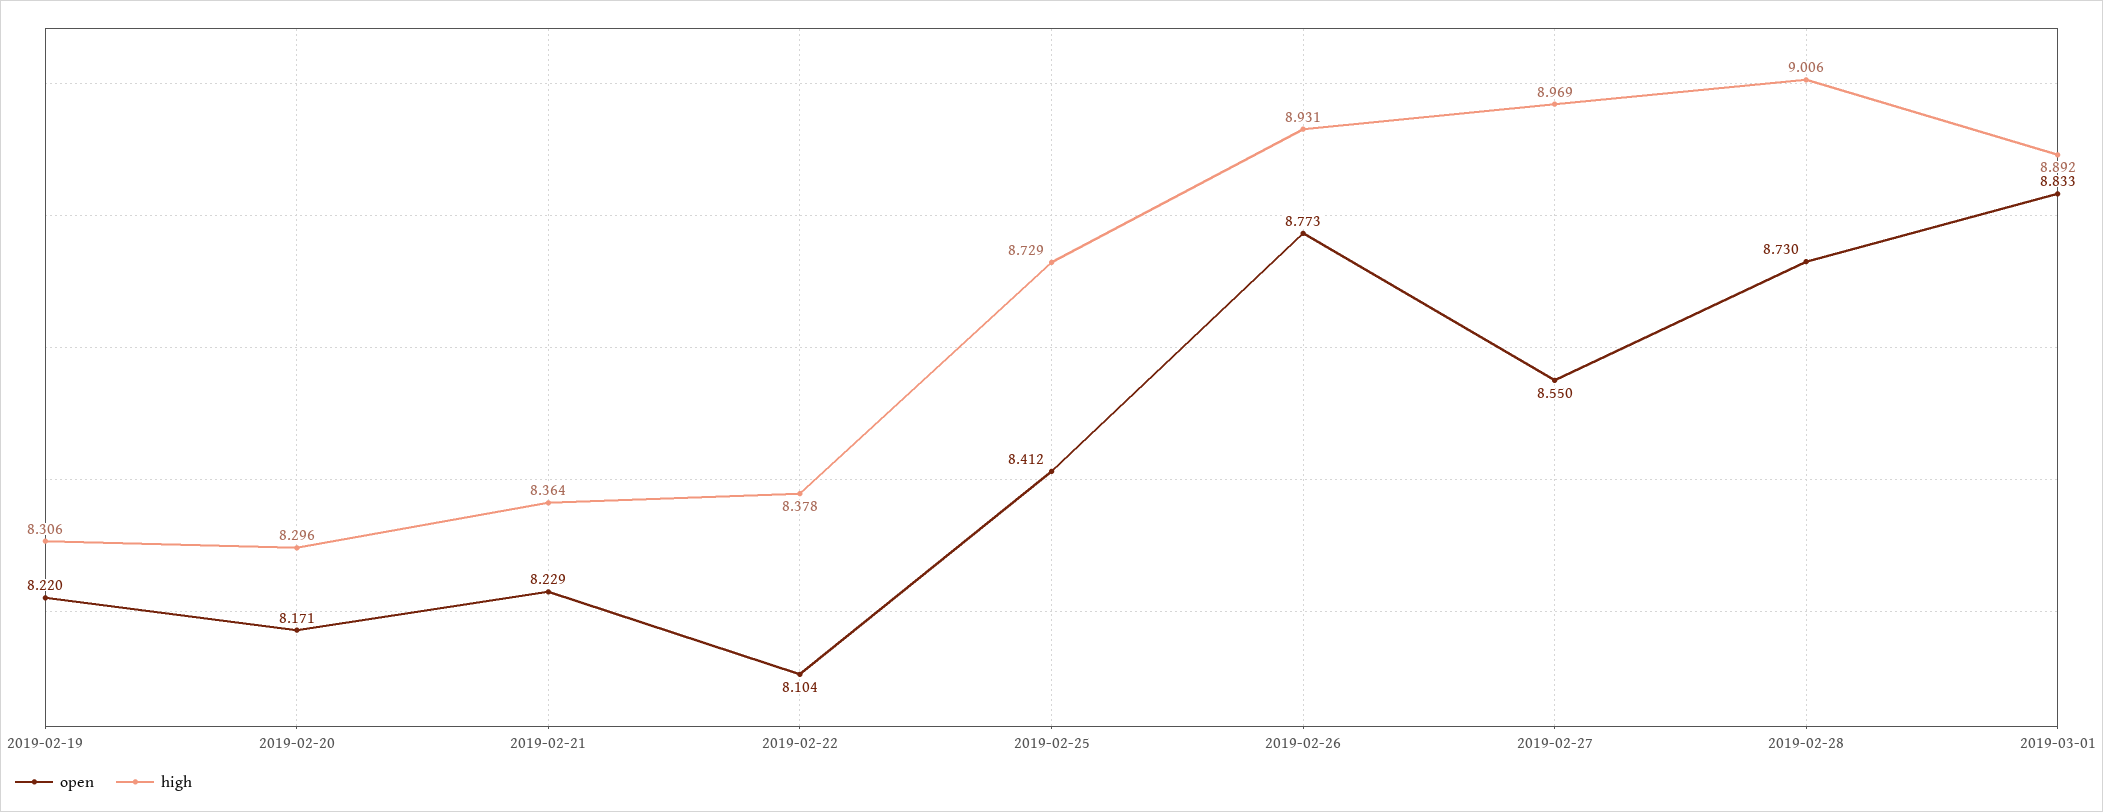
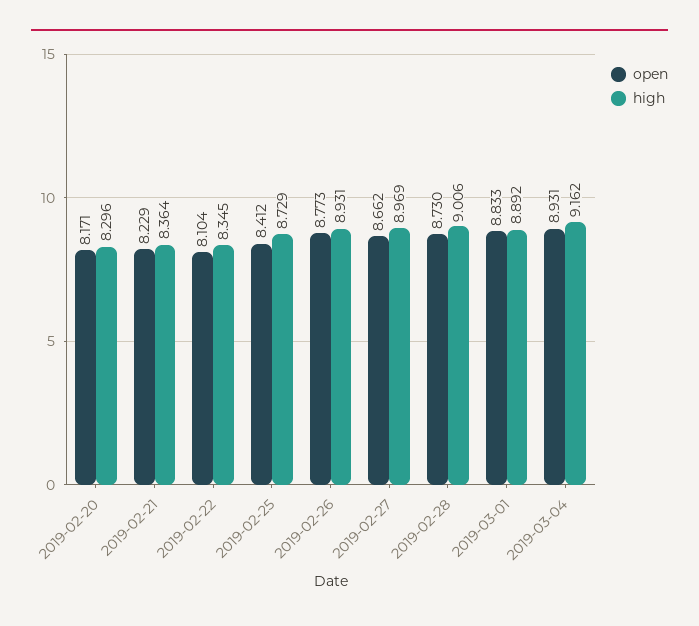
open, 2019-02-19: 8.22 -> none
high, 2019-02-19: 8.306 -> none
high, 2019-02-22: 8.378 -> 8.345
open, 2019-02-27: 8.55 -> 8.662
open, 2019-03-04: none -> 8.931
high, 2019-03-04: none -> 9.162

